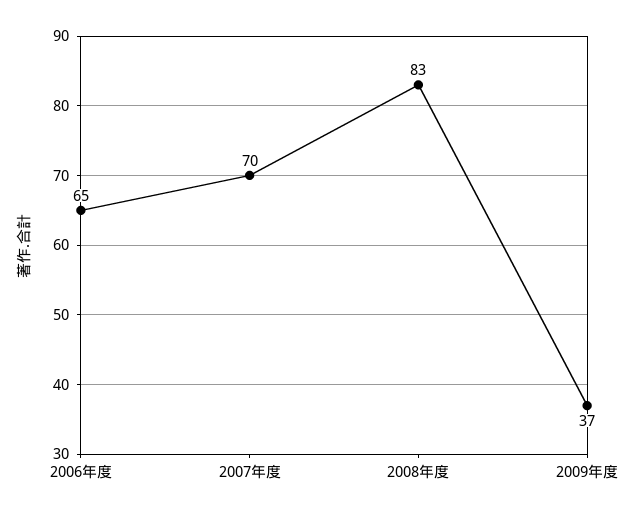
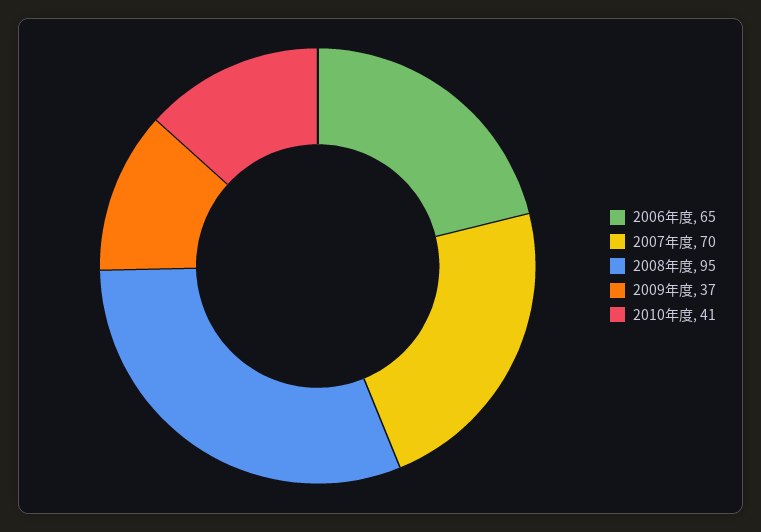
2008年度: 83 -> 95
2010年度: none -> 41

